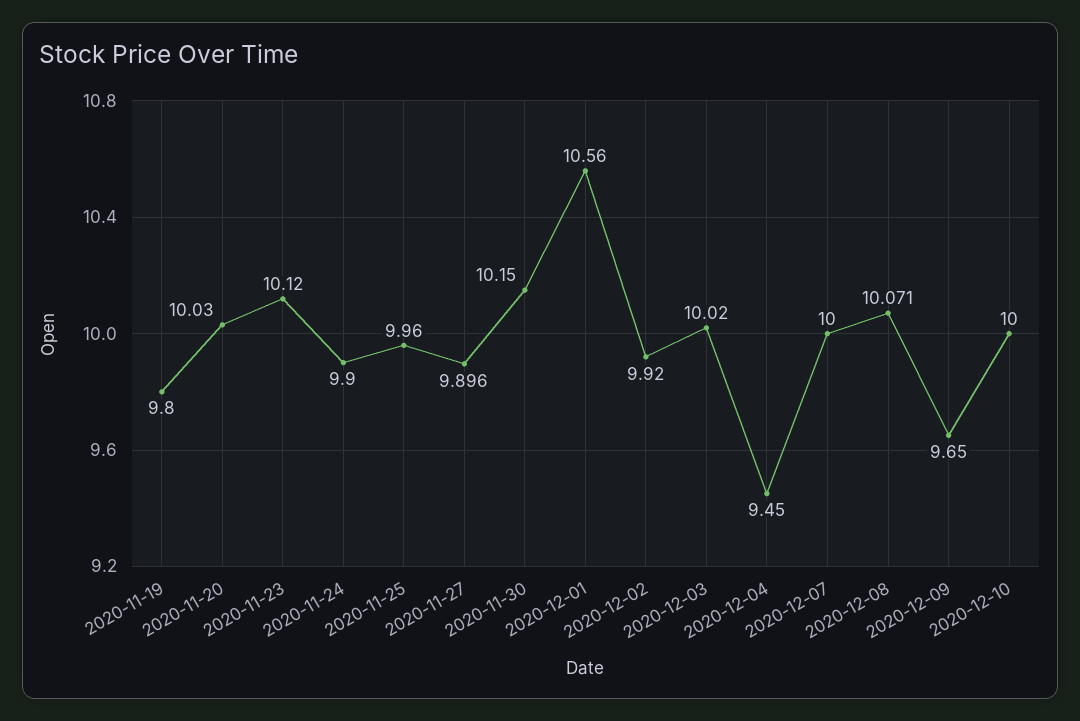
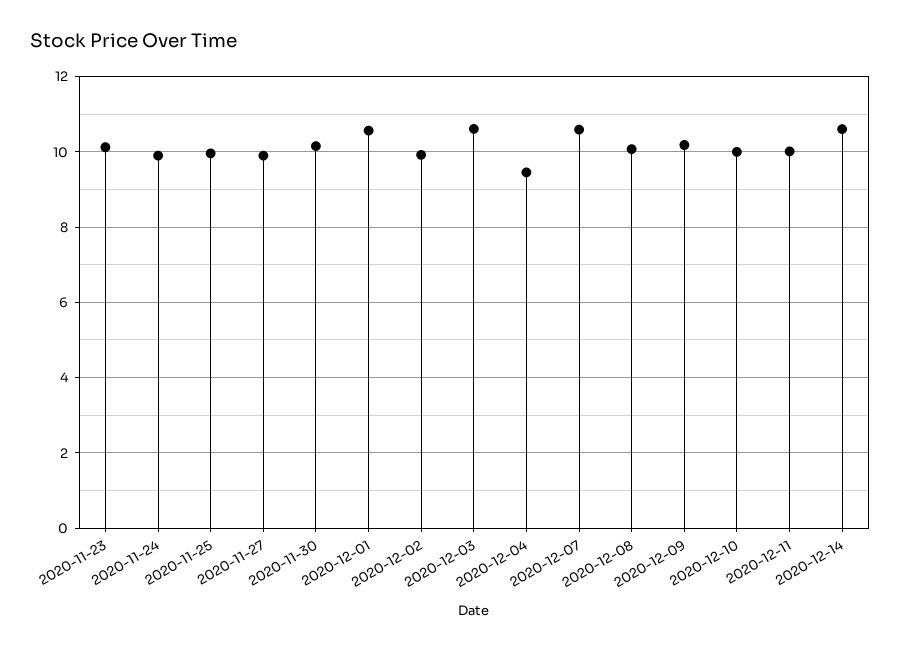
2020-11-19: 9.8 -> none
2020-11-20: 10.03 -> none
2020-12-03: 10.02 -> 10.6
2020-12-07: 10 -> 10.6
2020-12-09: 9.65 -> 10.2
2020-12-11: none -> 10
2020-12-14: none -> 10.6

